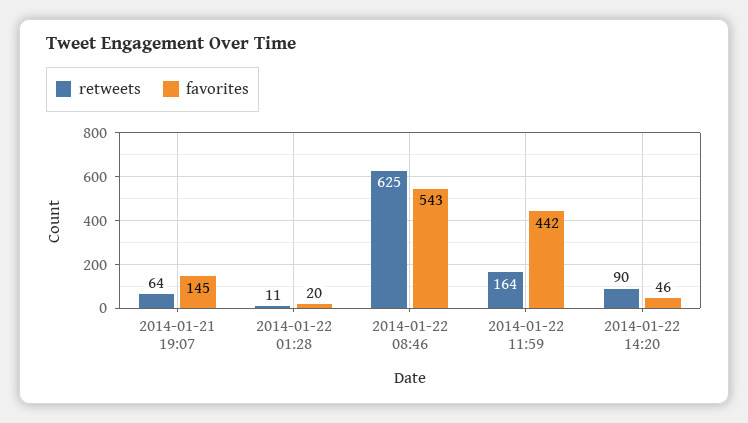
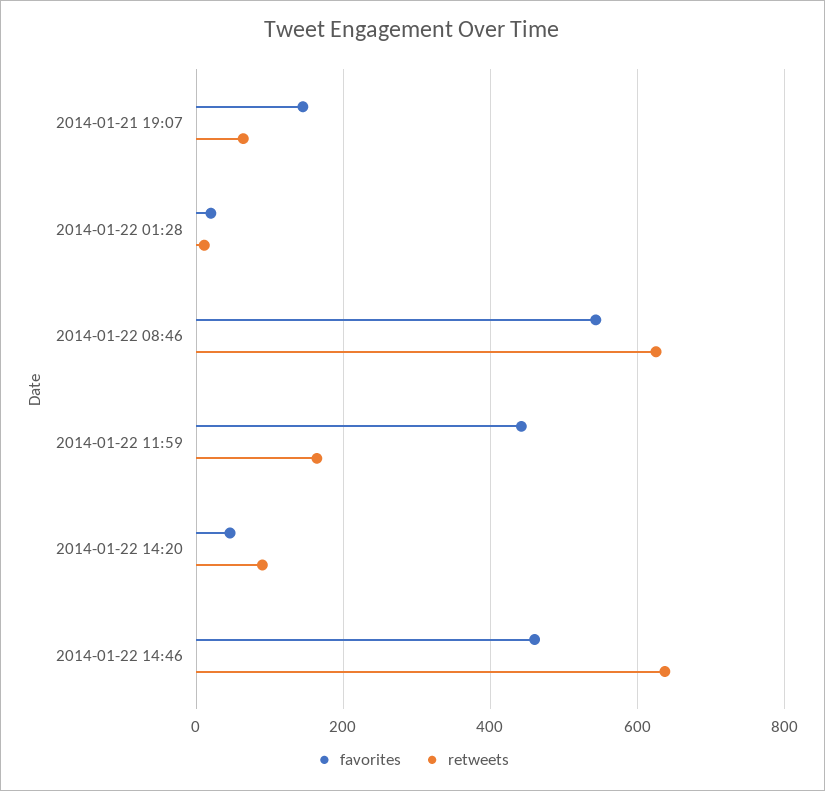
favorites, 2014-01-22 14:46: none -> 460
retweets, 2014-01-22 14:46: none -> 640

